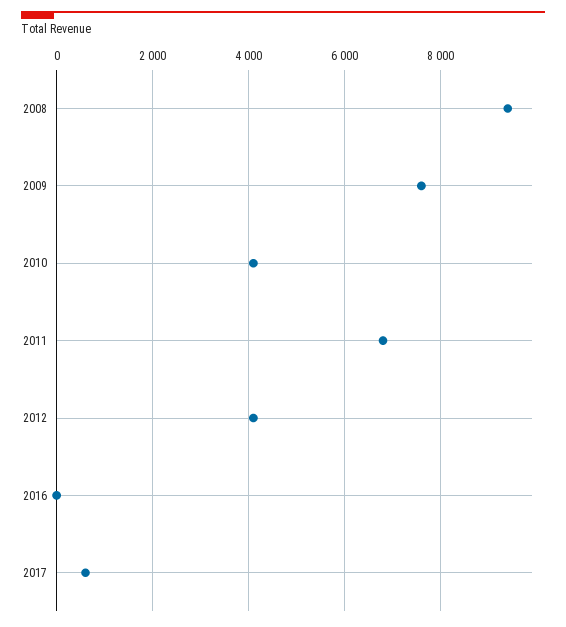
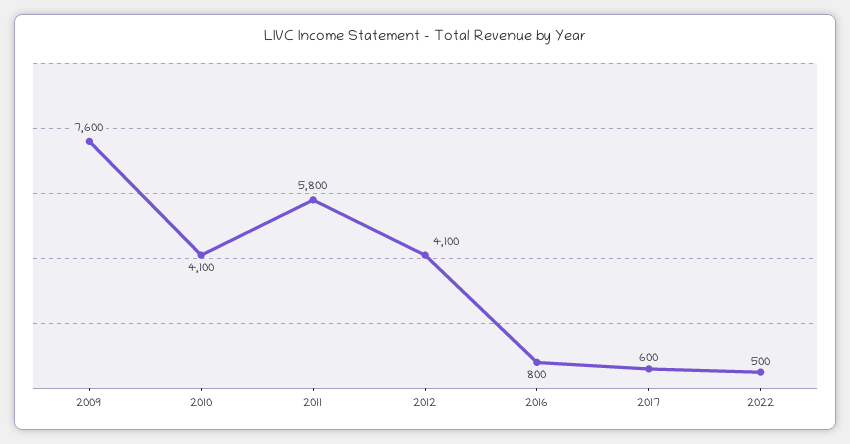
2008: 9400 -> none
2011: 6800 -> 5800
2016: 0 -> 800
2022: none -> 500

